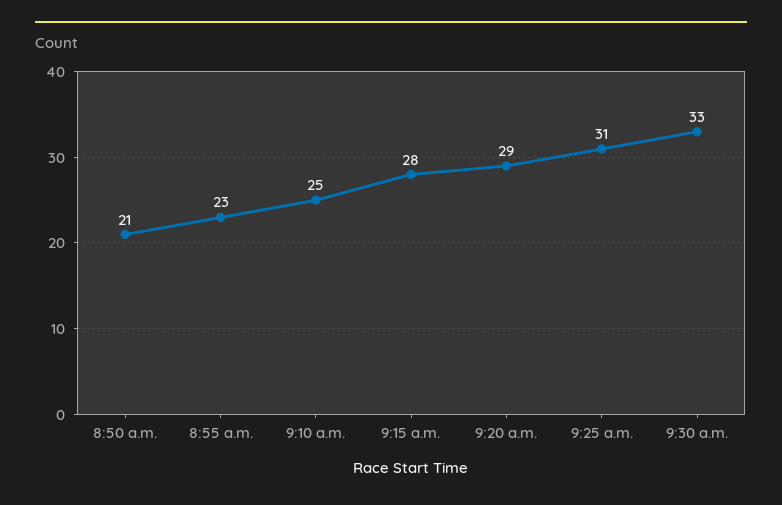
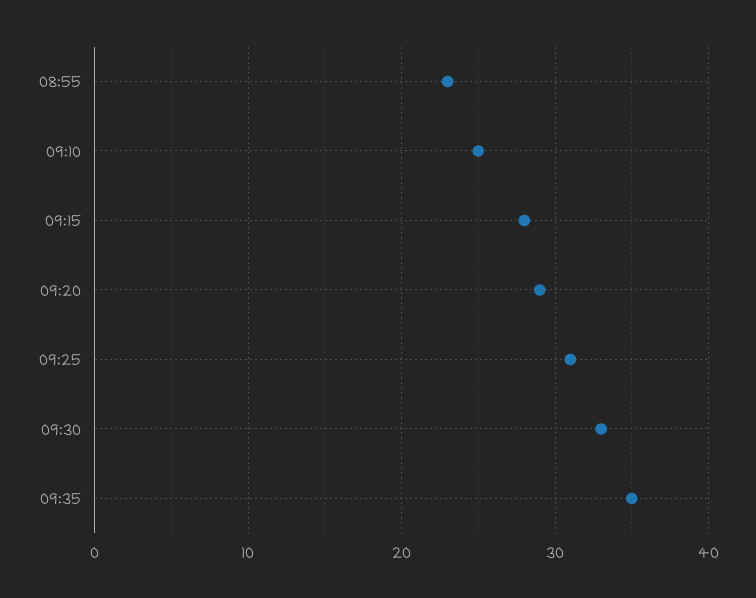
8:50 a.m.: 21 -> none
09:35: none -> 35

